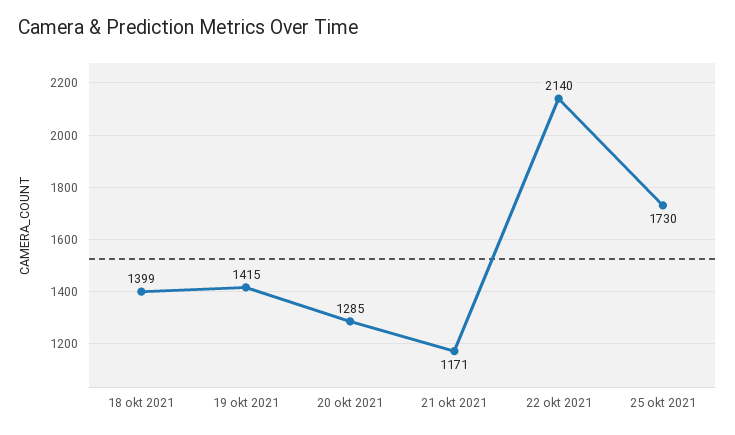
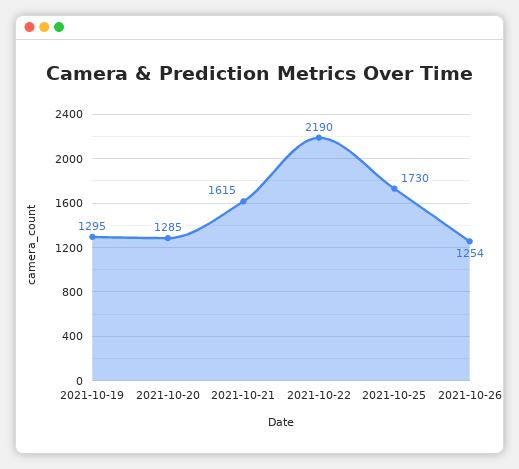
18 okt 2021: 1399 -> none
19 okt 2021: 1415 -> 1295
21 okt 2021: 1171 -> 1615
22 okt 2021: 2140 -> 2190
2021-10-26: none -> 1254

